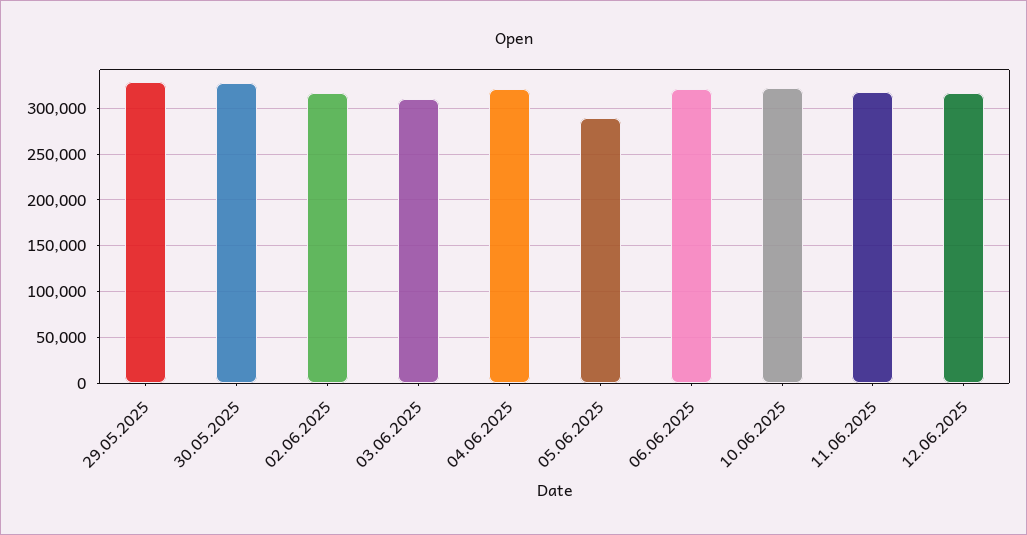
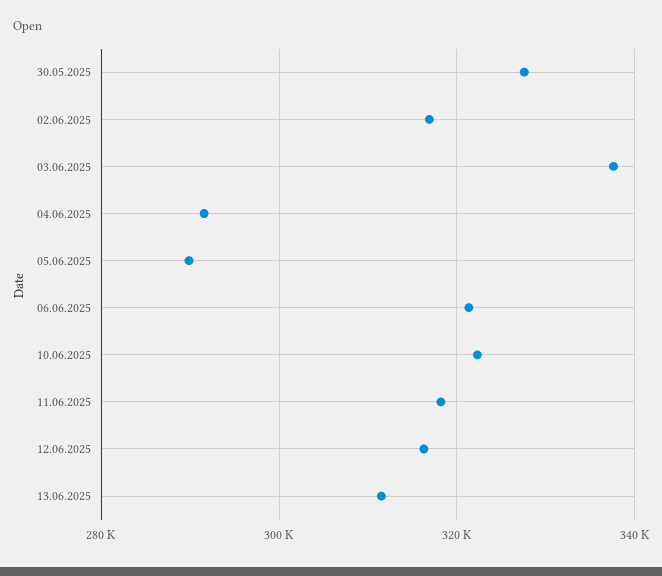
29.05.2025: 330000 -> none
03.06.2025: 310000 -> 338000
04.06.2025: 320000 -> 292000
13.06.2025: none -> 312000

